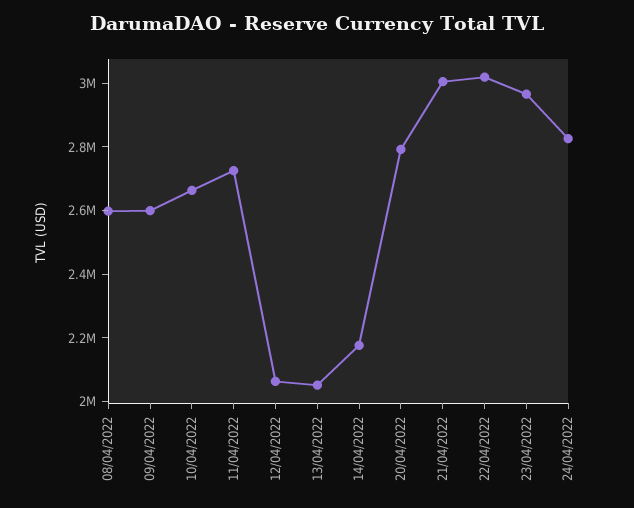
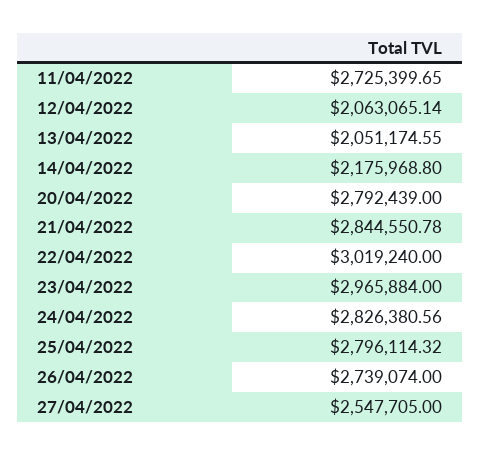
08/04/2022: 2600000 -> none
09/04/2022: 2600000 -> none
10/04/2022: 2650000 -> none
21/04/2022: 3000000 -> 2844550.78
25/04/2022: none -> 2796114.32
26/04/2022: none -> 2739074
27/04/2022: none -> 2547705

